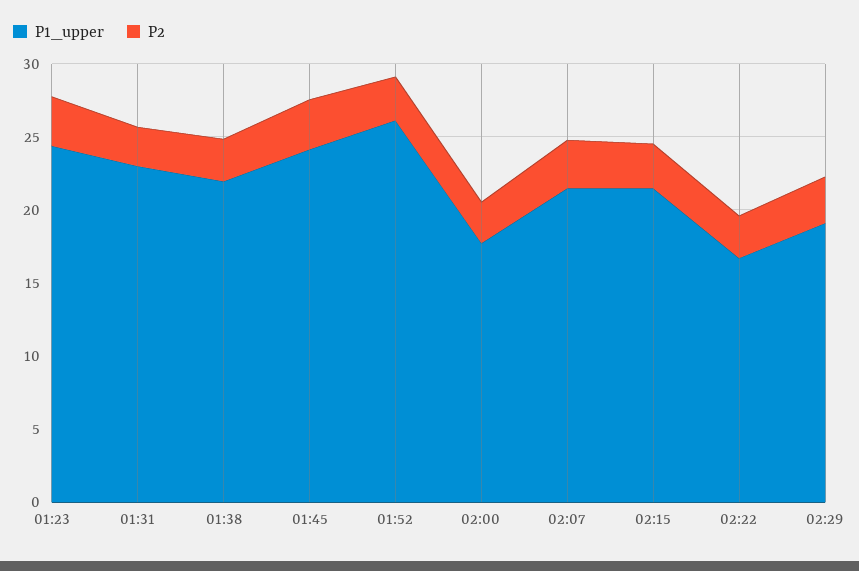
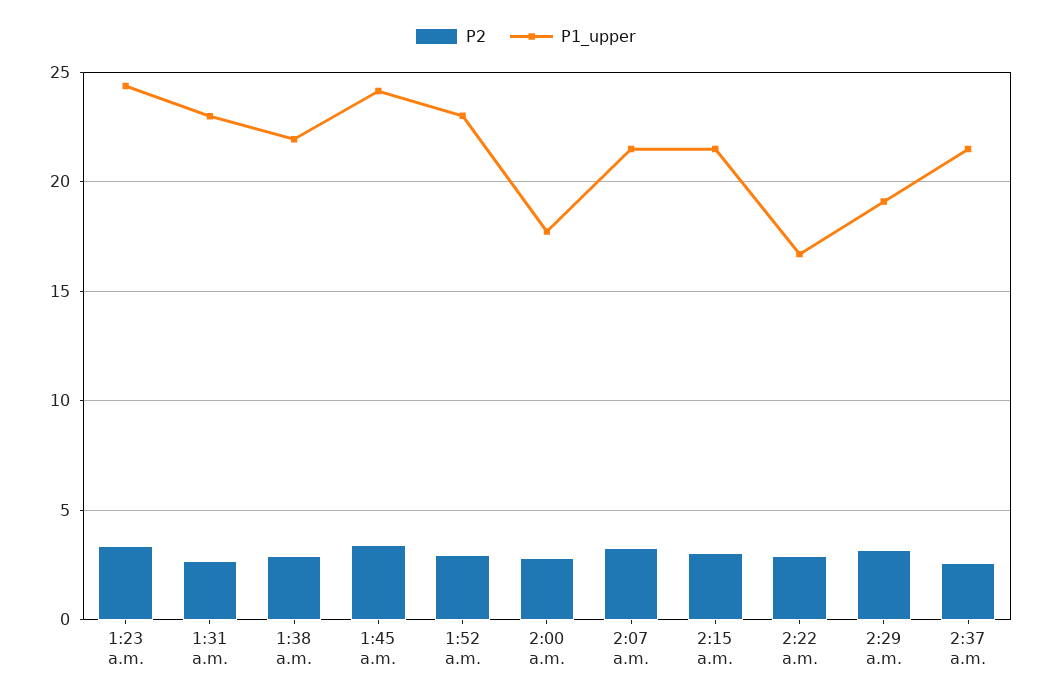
P1_upper, 01:52: 26 -> 23
P2, 2:37 a.m.: none -> 2.5
P1_upper, 2:37 a.m.: none -> 21.5

